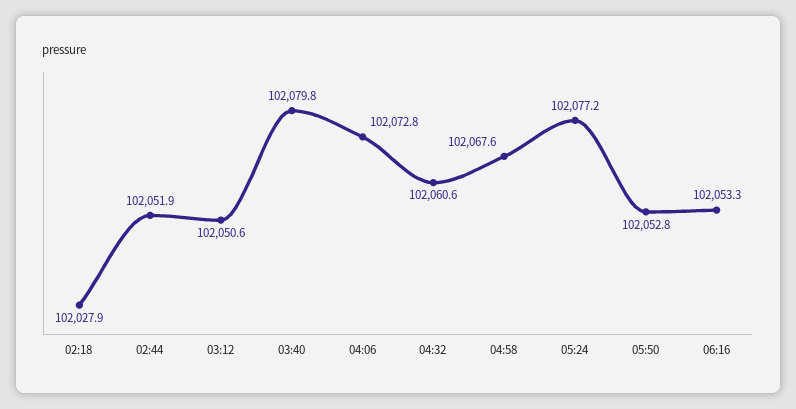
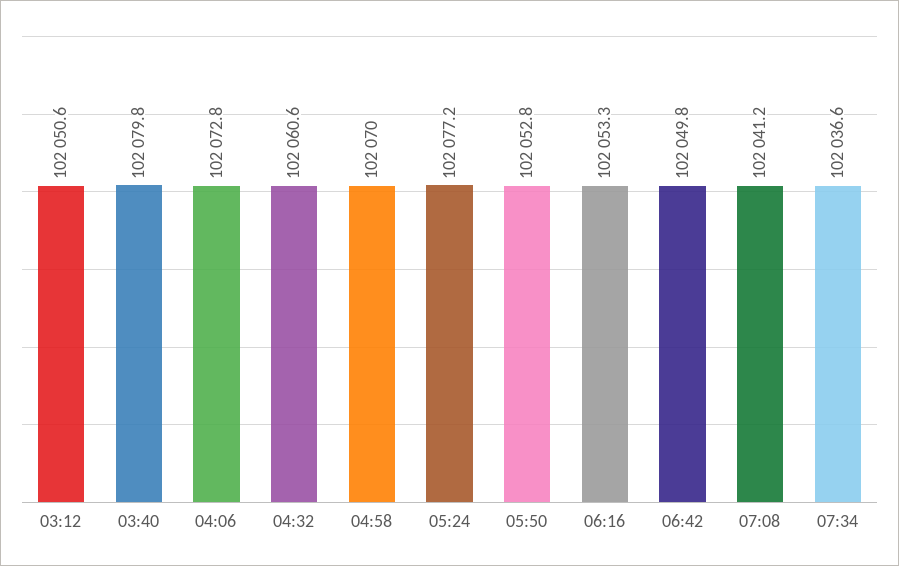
02:18: 102027.9 -> none
02:44: 102051.9 -> none
04:58: 102067.6 -> 102070
06:42: none -> 102049.8
07:08: none -> 102041.2
07:34: none -> 102036.6

